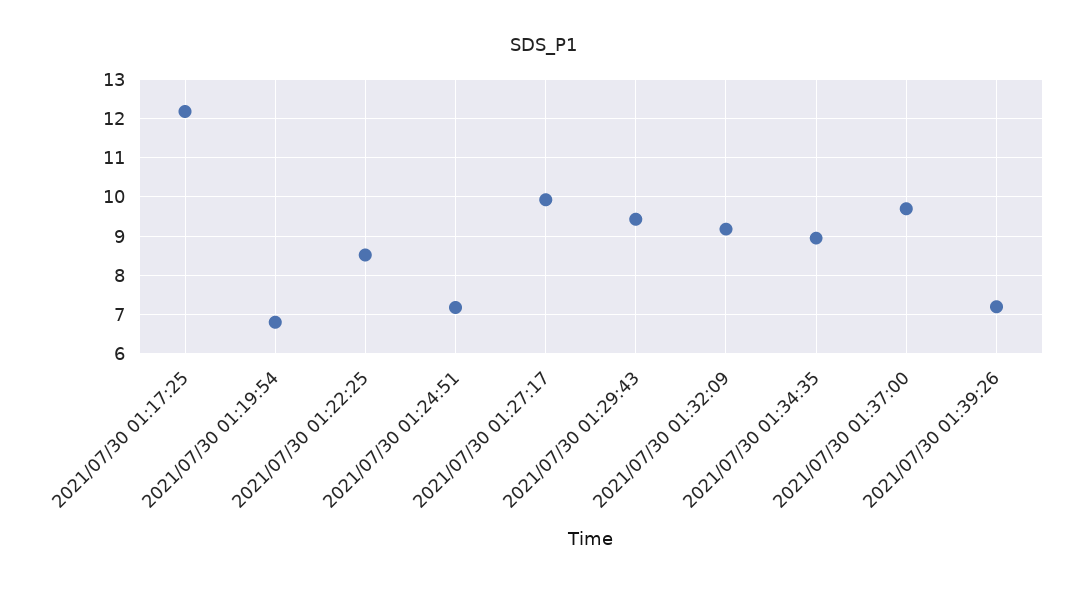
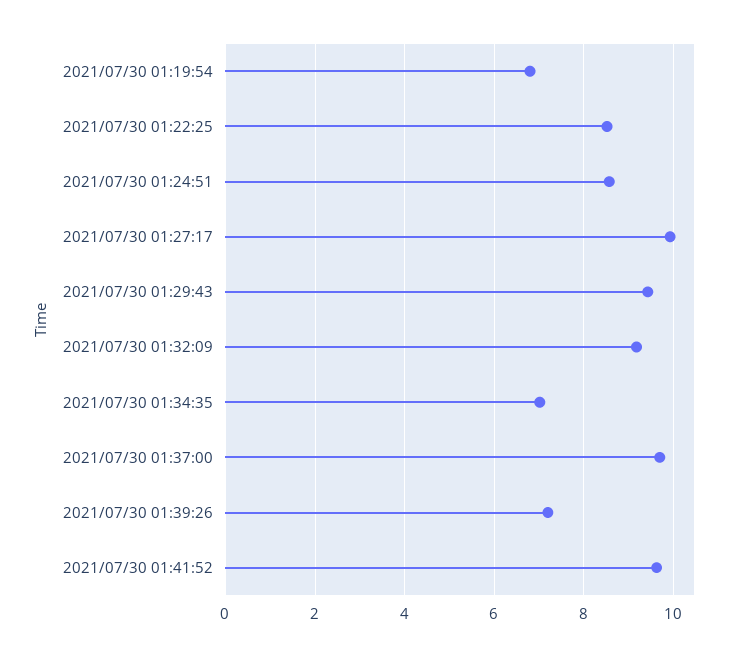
2021/07/30 01:17:25: 12.2 -> none
2021/07/30 01:24:51: 7.2 -> 8.6
2021/07/30 01:34:35: 9 -> 7
2021/07/30 01:41:52: none -> 9.6

